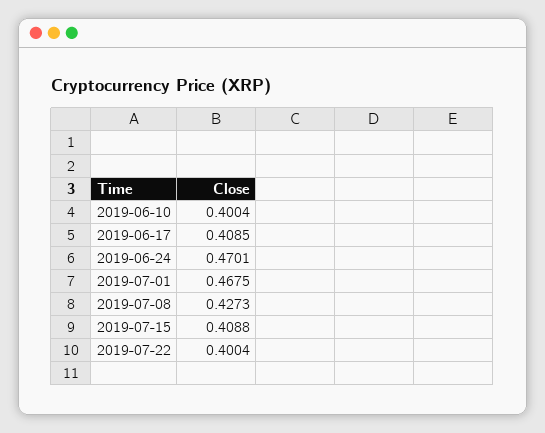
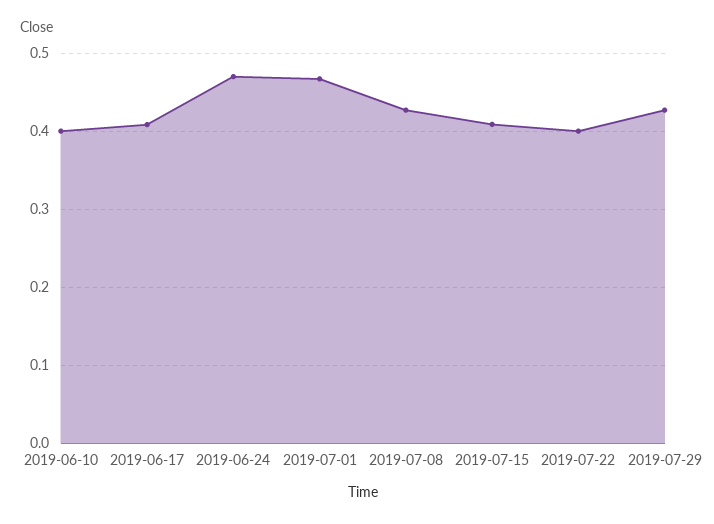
2019-07-29: none -> 0.43

